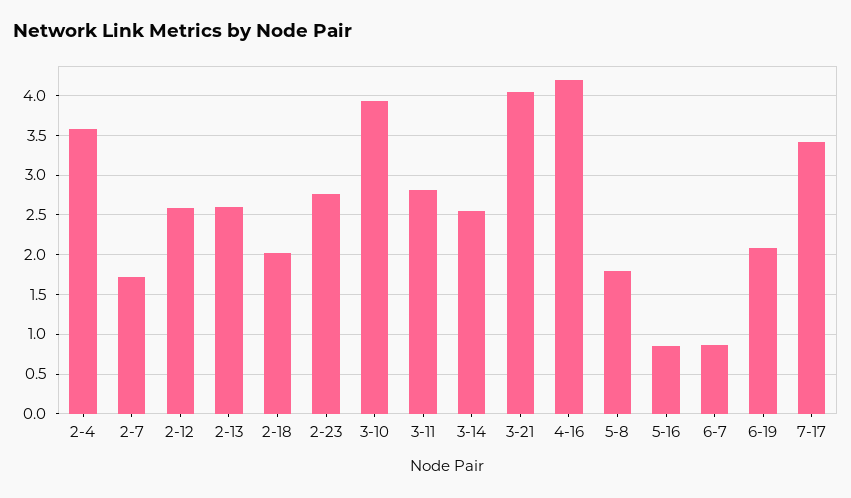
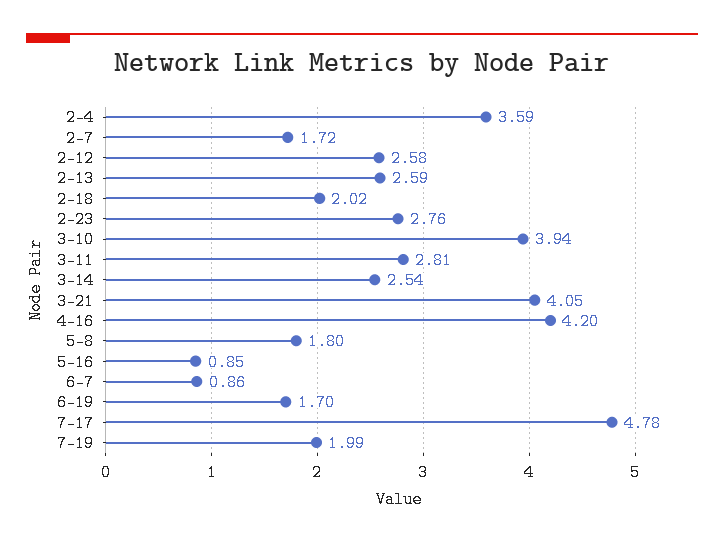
6-19: 2.1 -> 1.7
7-17: 3.4 -> 4.78
7-19: none -> 1.99

